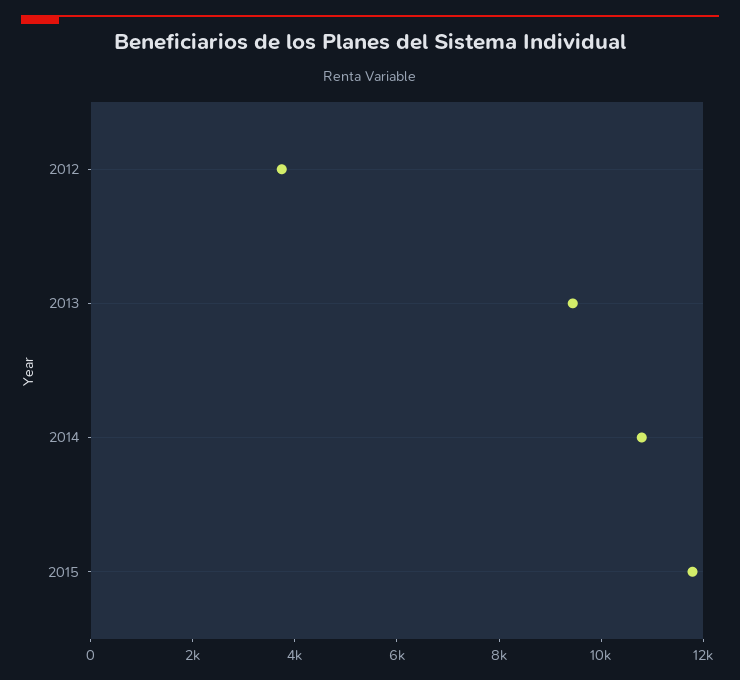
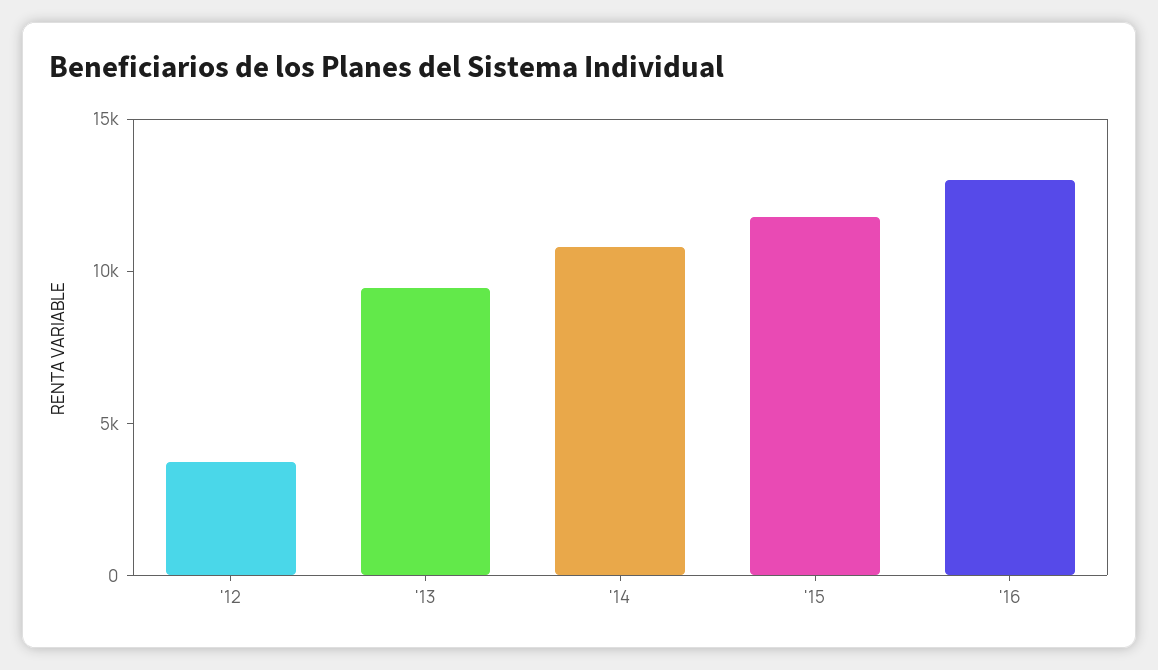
'16: none -> 13000

